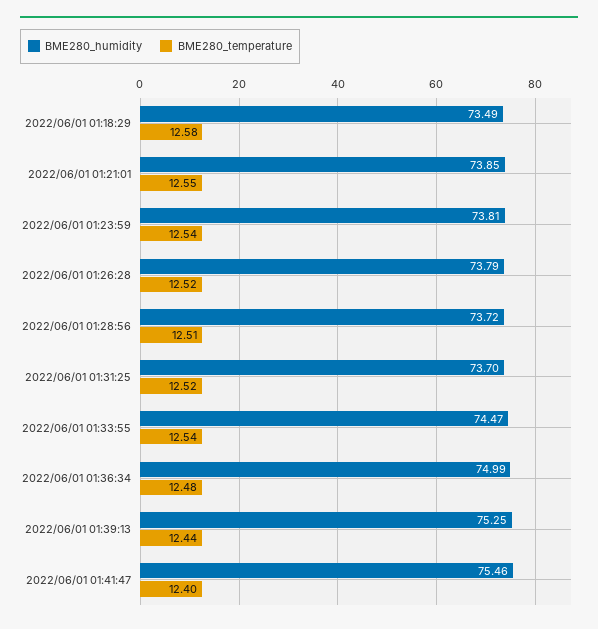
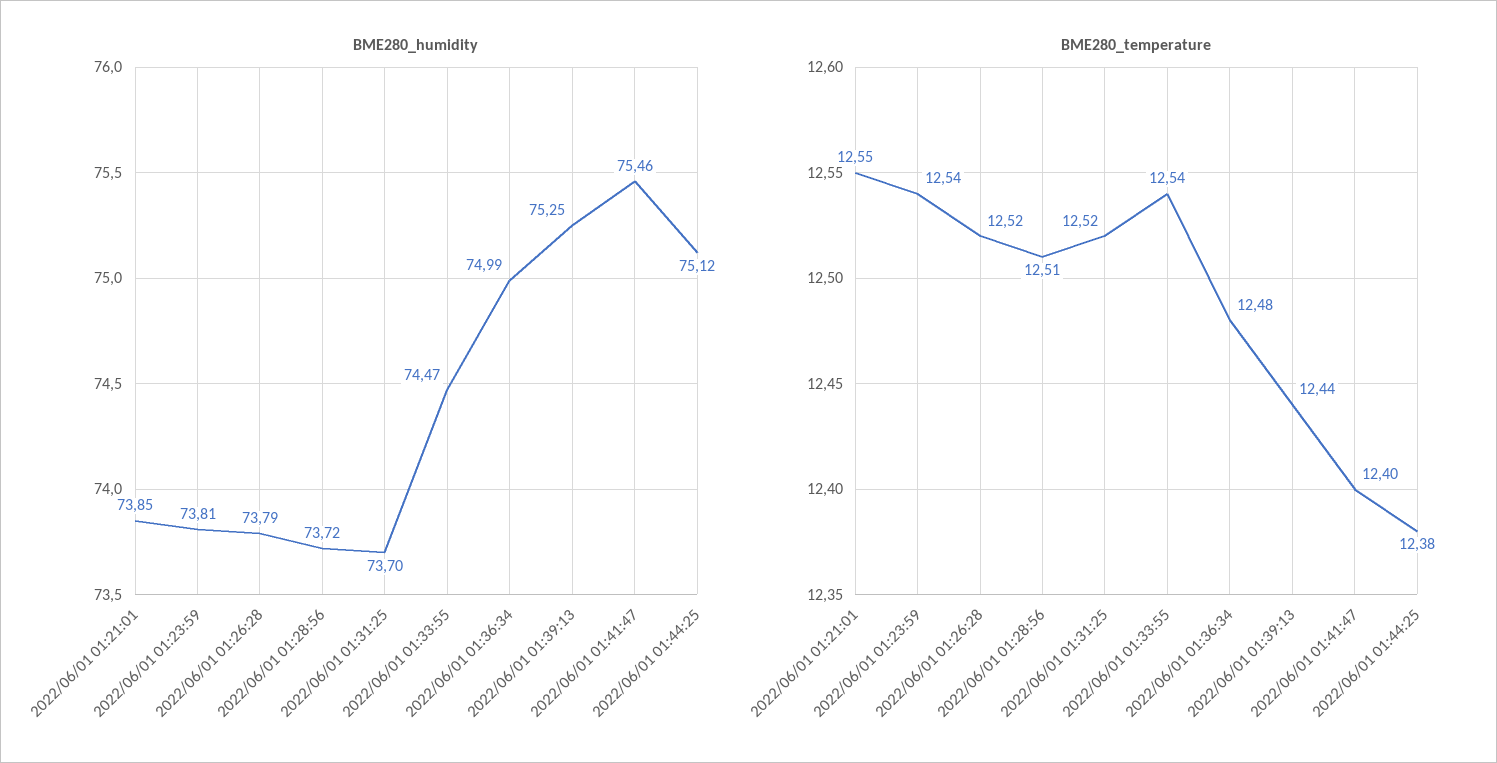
BME280_humidity, 2022/06/01 01:18:29: 73.49 -> none
BME280_temperature, 2022/06/01 01:18:29: 12.58 -> none
BME280_humidity, 2022/06/01 01:44:25: none -> 75.12
BME280_temperature, 2022/06/01 01:44:25: none -> 12.38

